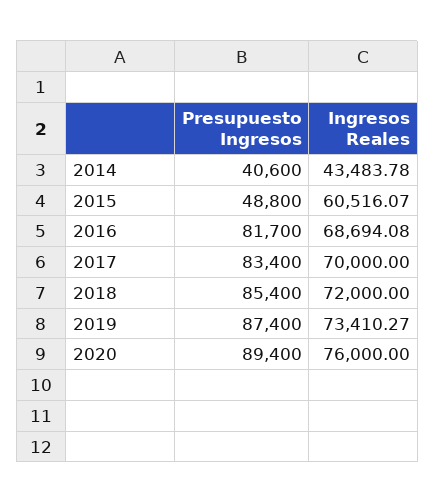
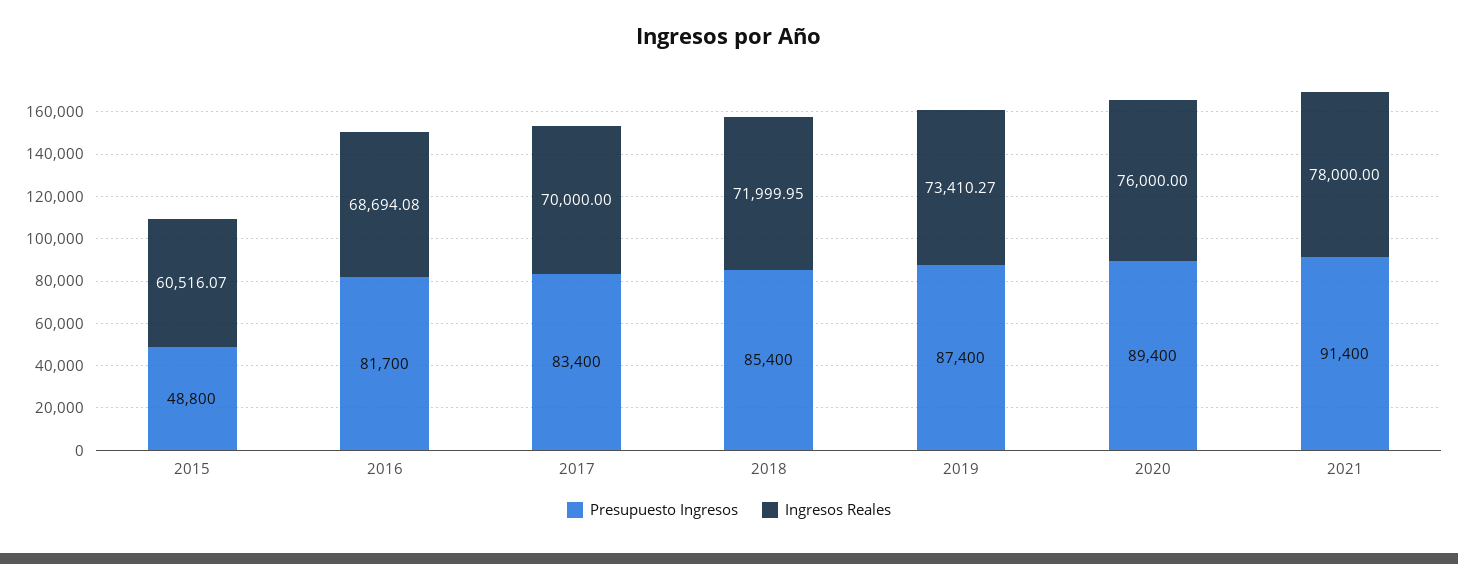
Presupuesto Ingresos, 2014: 40600 -> none
Ingresos Reales, 2014: 43483.78 -> none
Ingresos Reales, 2018: 72000 -> 71999.95
Presupuesto Ingresos, 2021: none -> 91400
Ingresos Reales, 2021: none -> 78000

